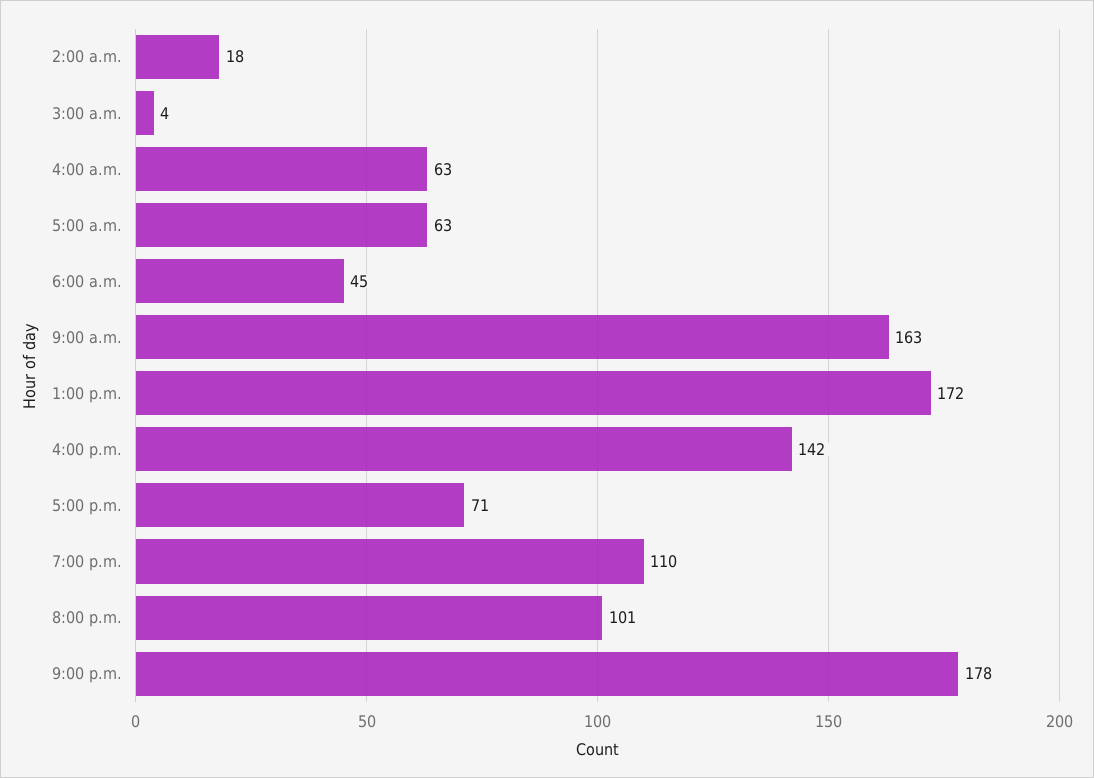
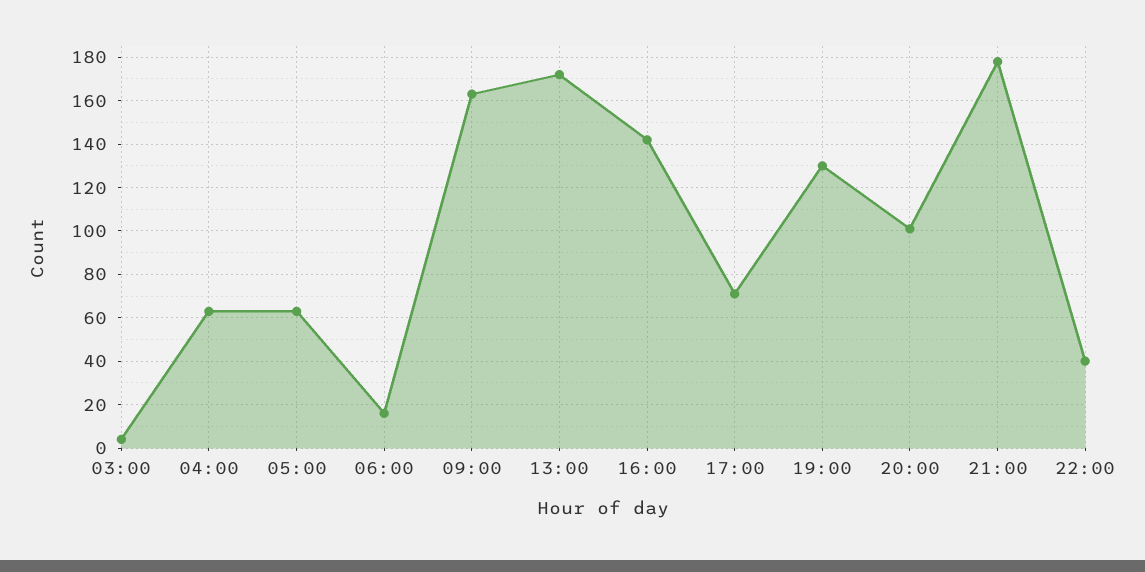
2:00 a.m.: 18 -> none
6:00 a.m.: 45 -> 15
7:00 p.m.: 110 -> 130
22:00: none -> 40

